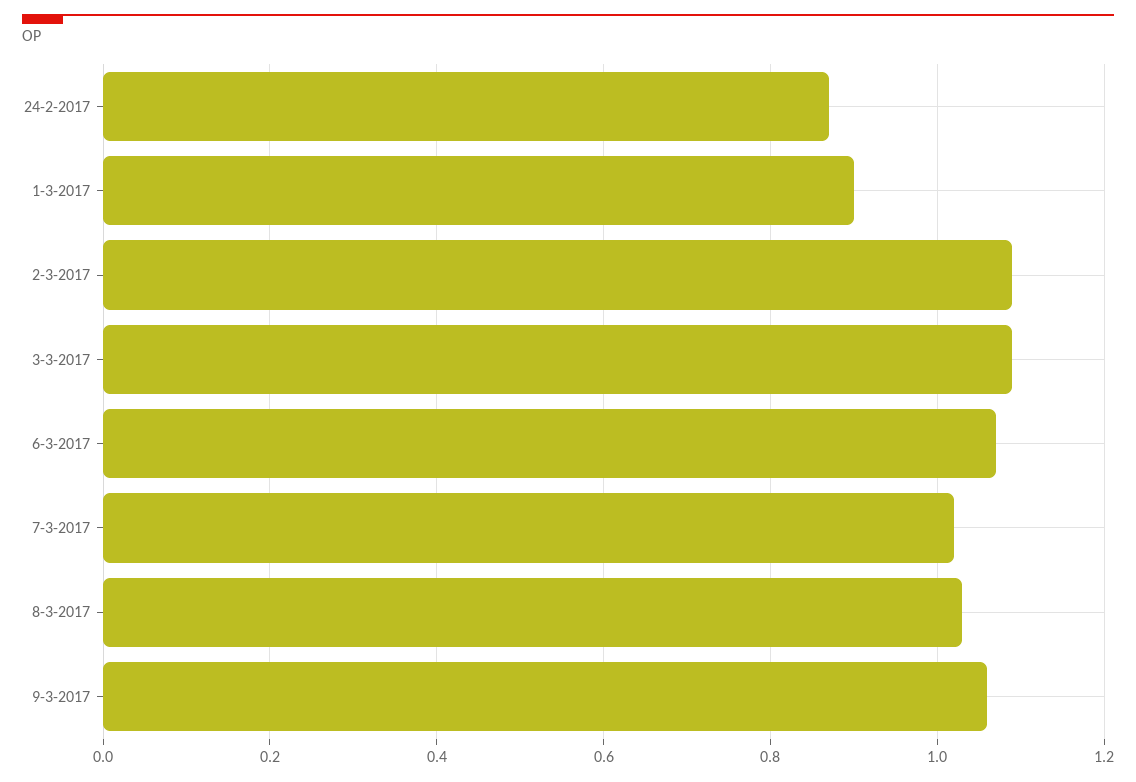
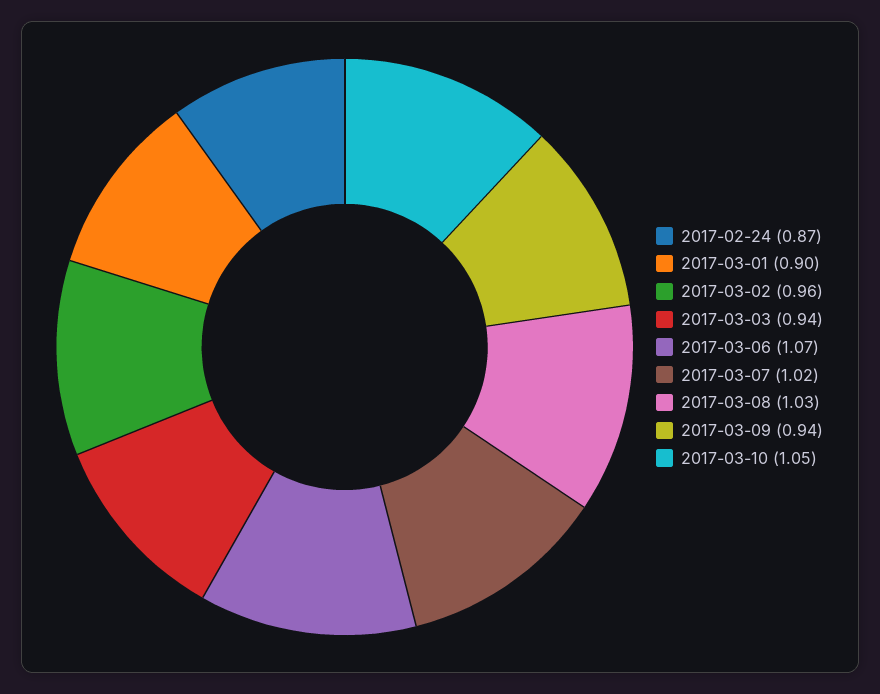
2-3-2017: 1.1 -> 0.96
3-3-2017: 1.1 -> 0.94
9-3-2017: 1.05 -> 0.94
2017-03-10: none -> 1.05

